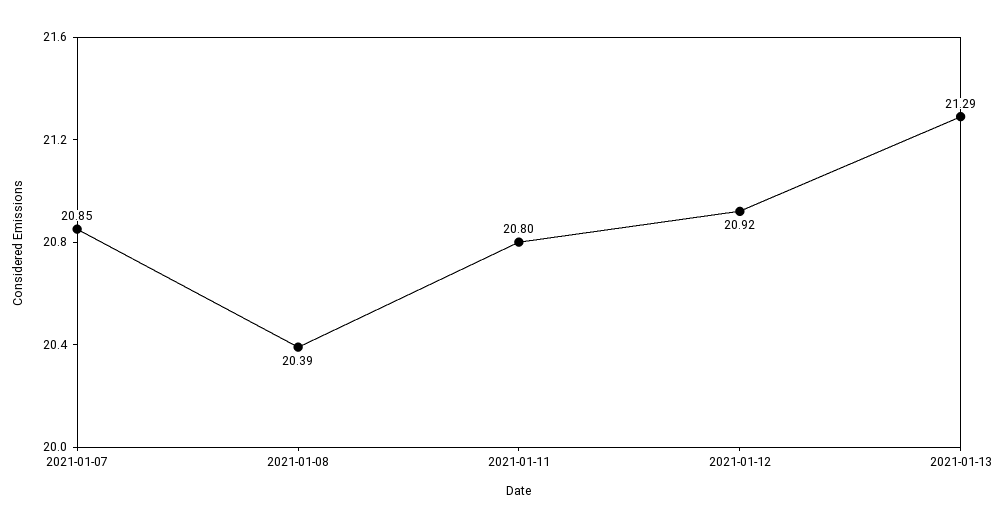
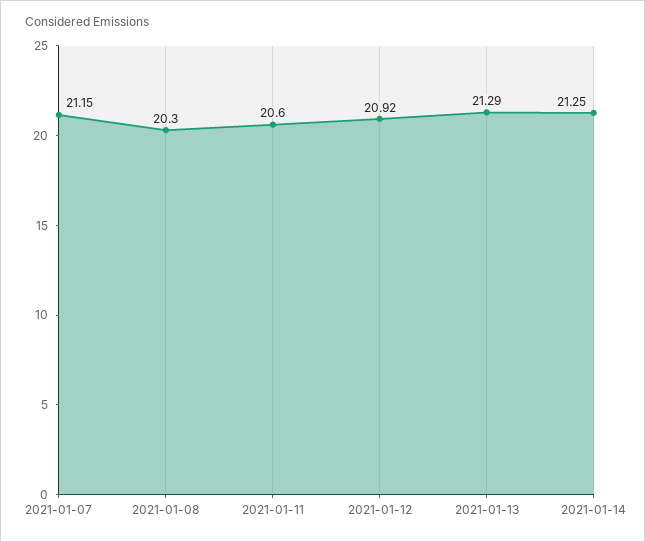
2021-01-07: 20.85 -> 21.15
2021-01-08: 20.39 -> 20.3
2021-01-11: 20.8 -> 20.6
2021-01-14: none -> 21.25

